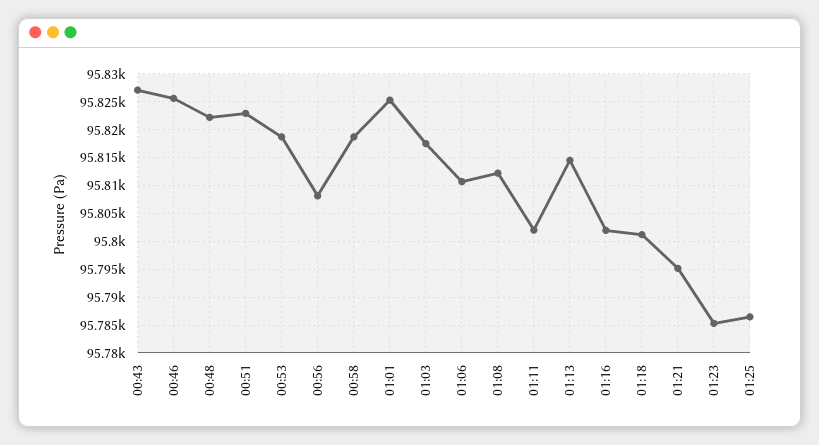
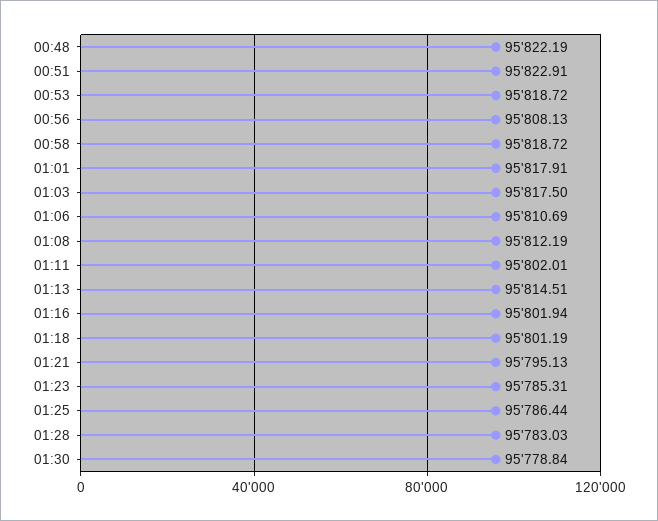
00:43: 95827.5 -> none
00:46: 95825 -> none
01:01: 95825 -> 95817.91
01:28: none -> 95783.03
01:30: none -> 95778.84

